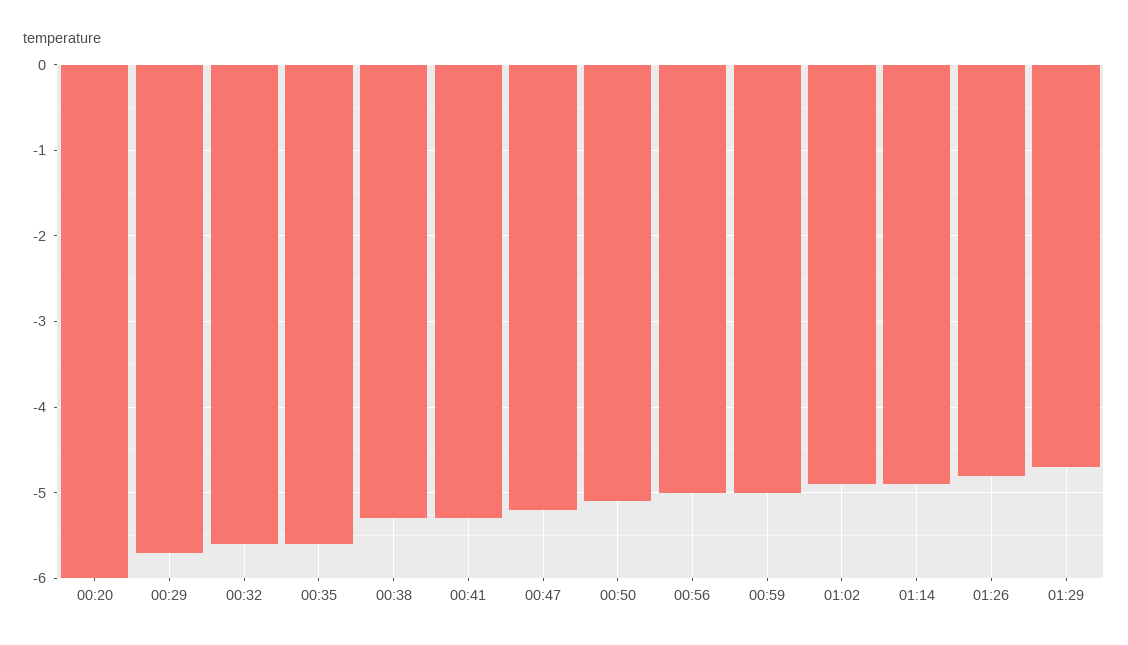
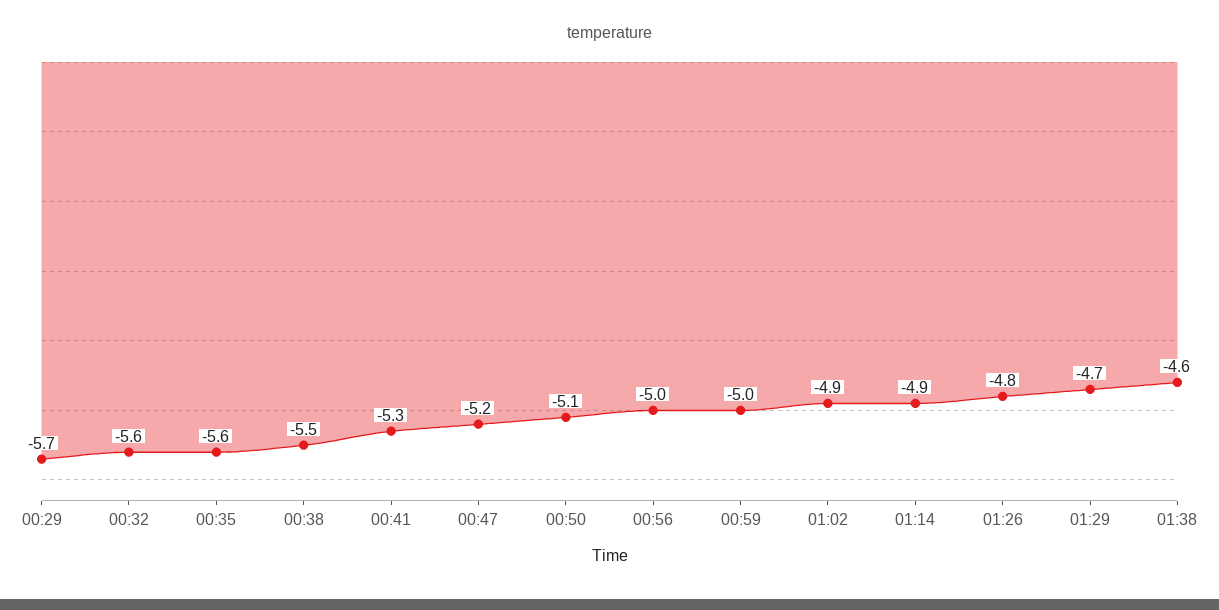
00:20: -6 -> none
00:38: -5.3 -> -5.5
01:38: none -> -4.6

